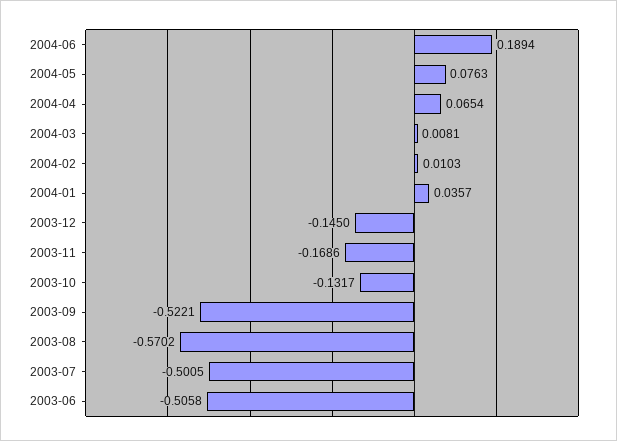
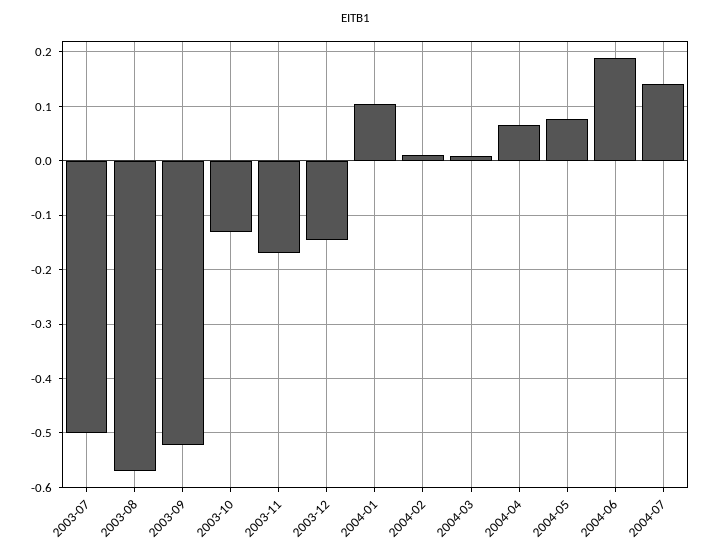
2004-01: 0.0357 -> 0.1
2003-06: -0.5058 -> none
2004-07: none -> 0.14

